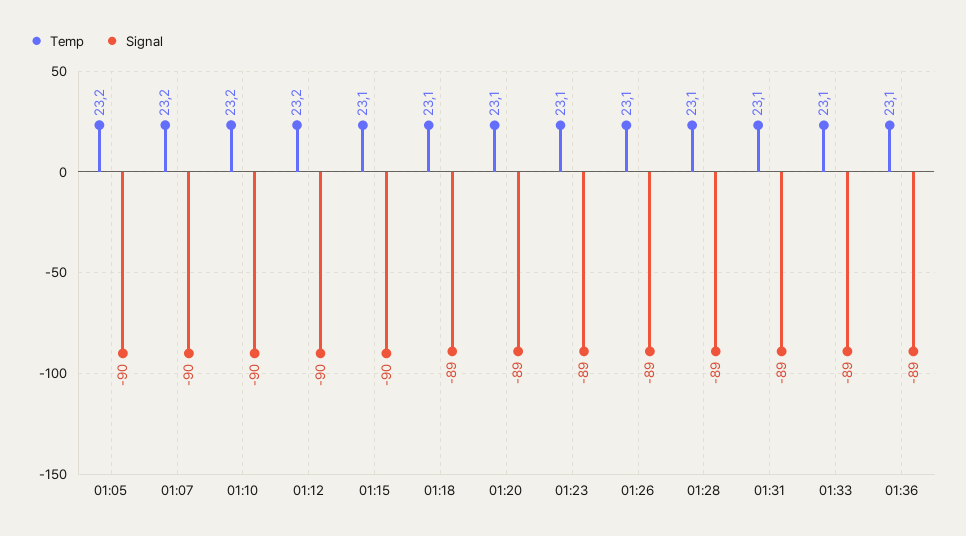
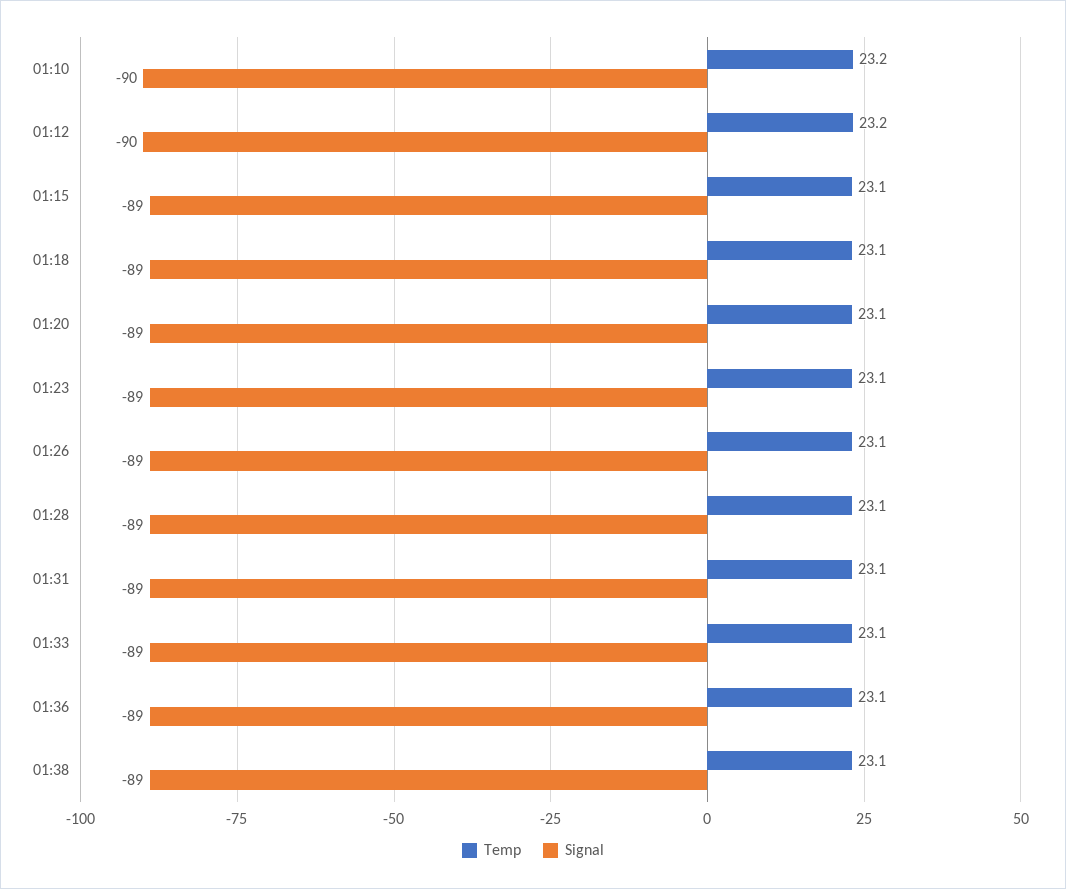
Temp, 01:05: 23.2 -> none
Signal, 01:05: -90 -> none
Temp, 01:07: 23.2 -> none
Signal, 01:07: -90 -> none
Signal, 01:15: -90 -> -89
Temp, 01:38: none -> 23.1
Signal, 01:38: none -> -89

